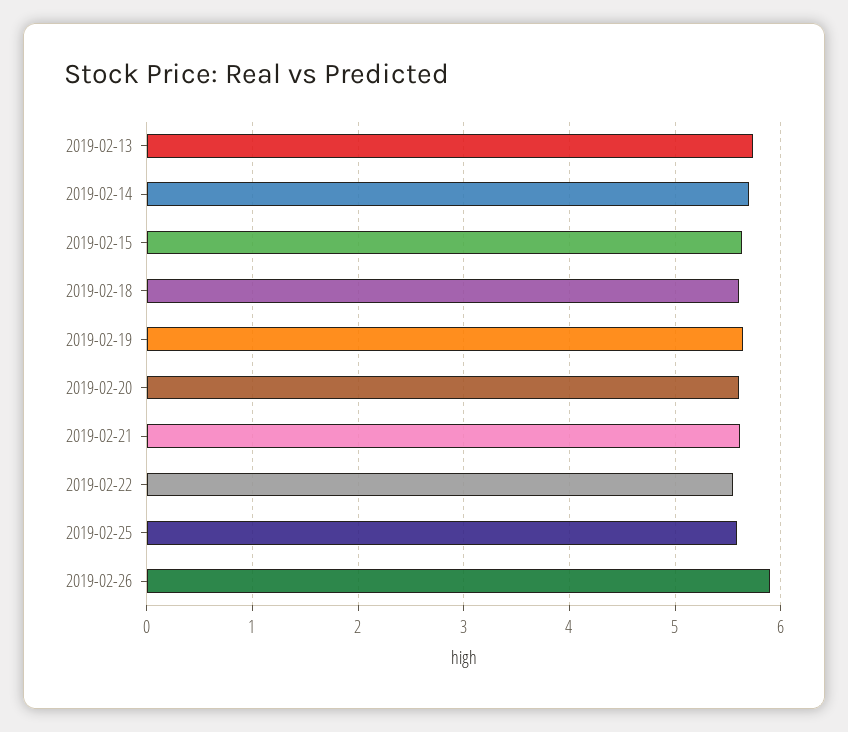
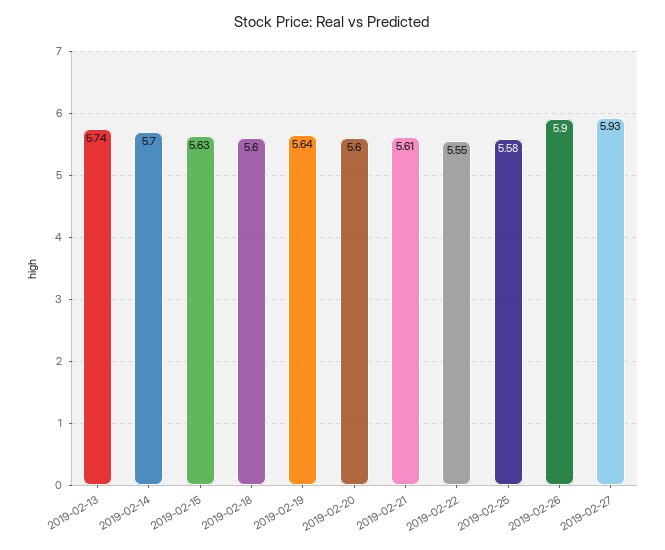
2019-02-27: none -> 5.93

